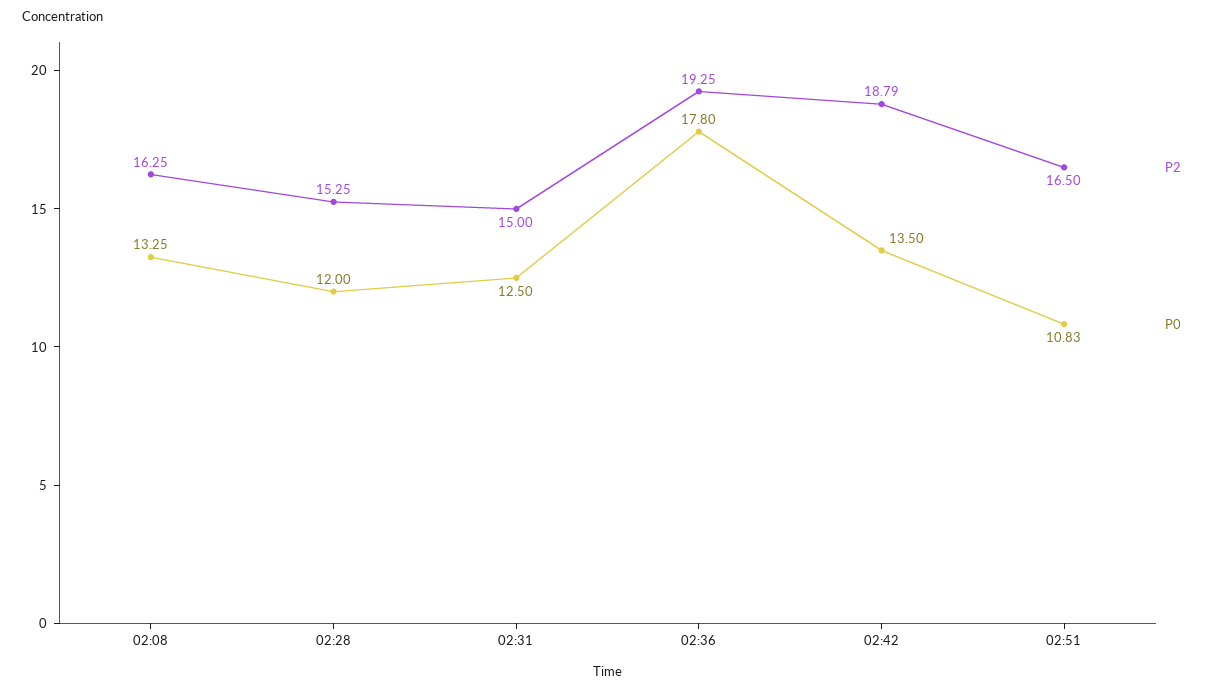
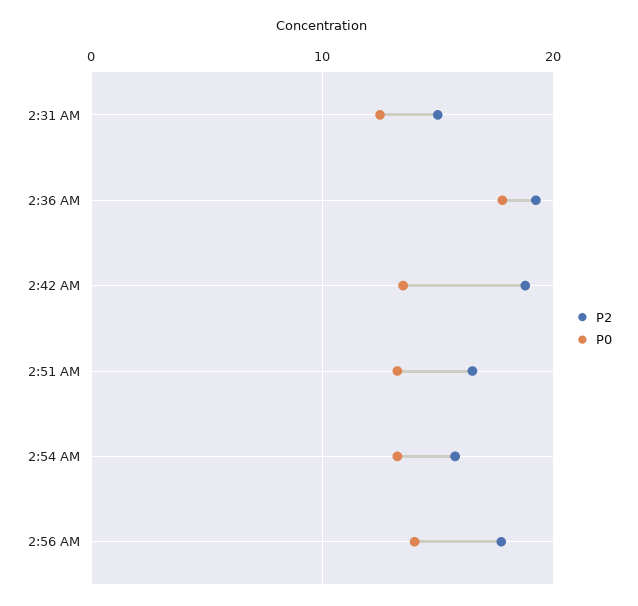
P2, 02:08: 16.25 -> none
P0, 02:08: 13.25 -> none
P2, 02:28: 15.25 -> none
P0, 02:28: 12 -> none
P0, 02:51: 10.83 -> 13
P2, 2:54 AM: none -> 16
P0, 2:54 AM: none -> 13
P2, 2:56 AM: none -> 18
P0, 2:56 AM: none -> 14

